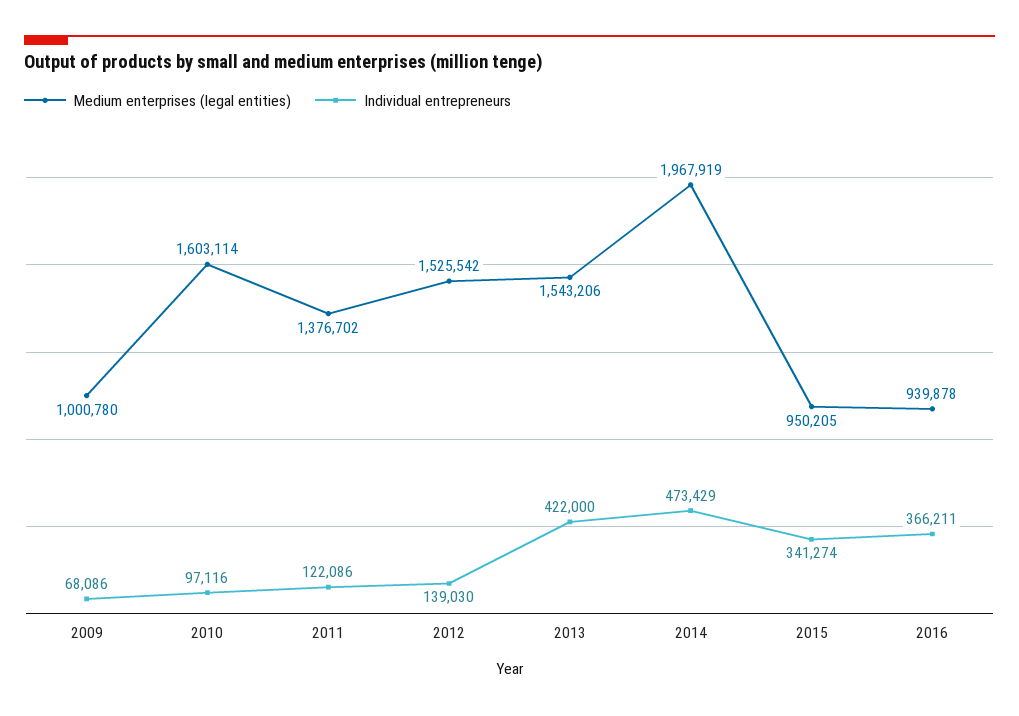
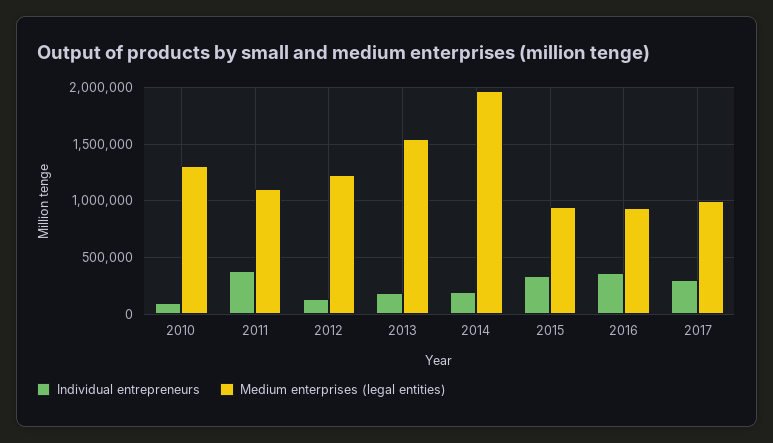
Medium enterprises (legal entities), 2009: 1000780 -> none
Individual entrepreneurs, 2009: 68086 -> none
Medium enterprises (legal entities), 2010: 1603114 -> 1300000
Medium enterprises (legal entities), 2011: 1376702 -> 1100000
Individual entrepreneurs, 2011: 122086 -> 400000
Medium enterprises (legal entities), 2012: 1525542 -> 1200000
Individual entrepreneurs, 2013: 422000 -> 200000
Individual entrepreneurs, 2014: 473429 -> 200000
Individual entrepreneurs, 2017: none -> 300000
Medium enterprises (legal entities), 2017: none -> 1000000

